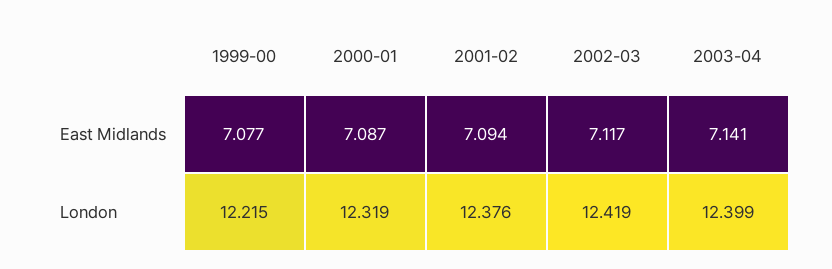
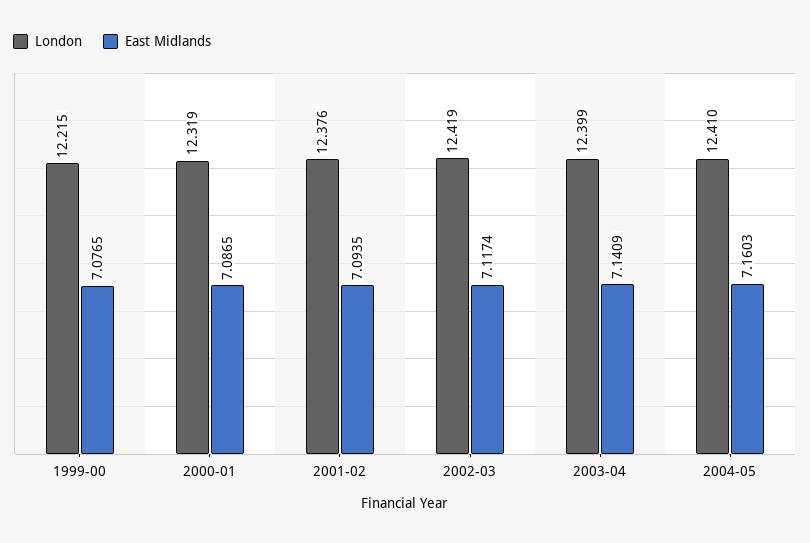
London, 2004-05: none -> 12.41
East Midlands, 2004-05: none -> 7.1603

